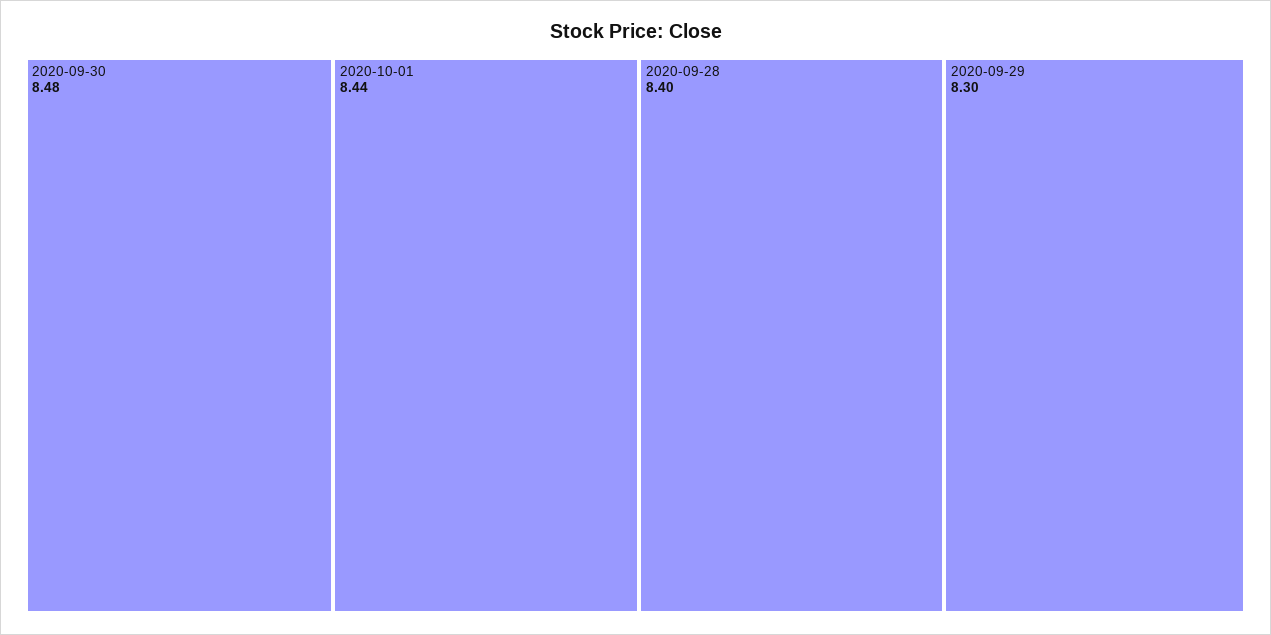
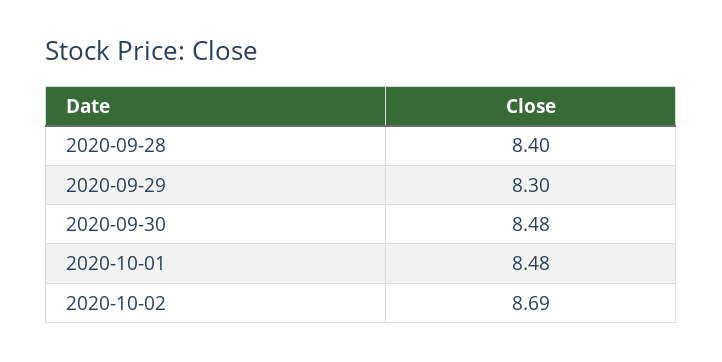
2020-10-01: 8.44 -> 8.48
2020-10-02: none -> 8.69

